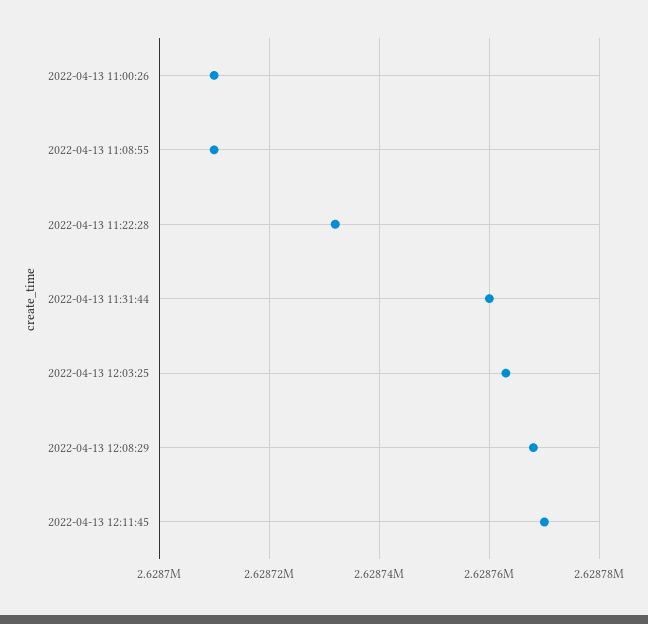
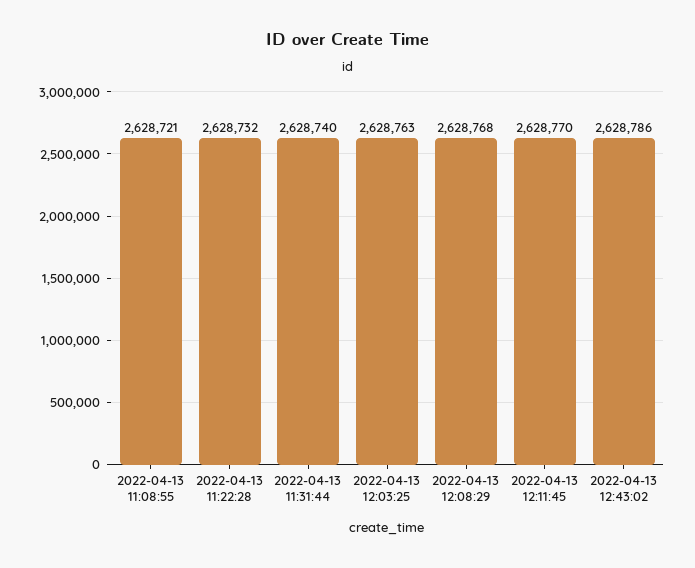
2022-04-13 11:00:26: 2628710 -> none
2022-04-13 11:08:55: 2628710 -> 2628721
2022-04-13 11:31:44: 2628760 -> 2628740
2022-04-13 12:43:02: none -> 2628786

